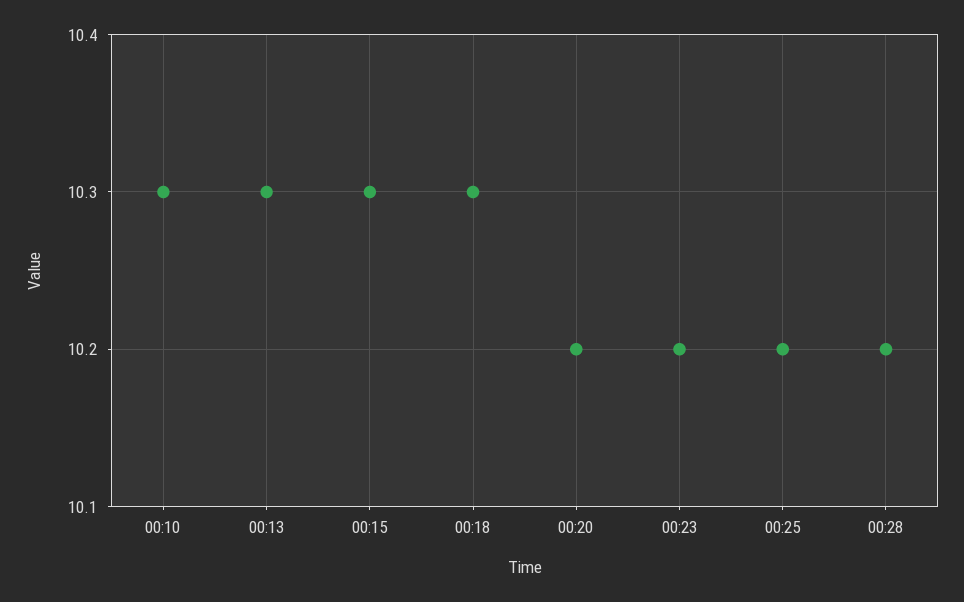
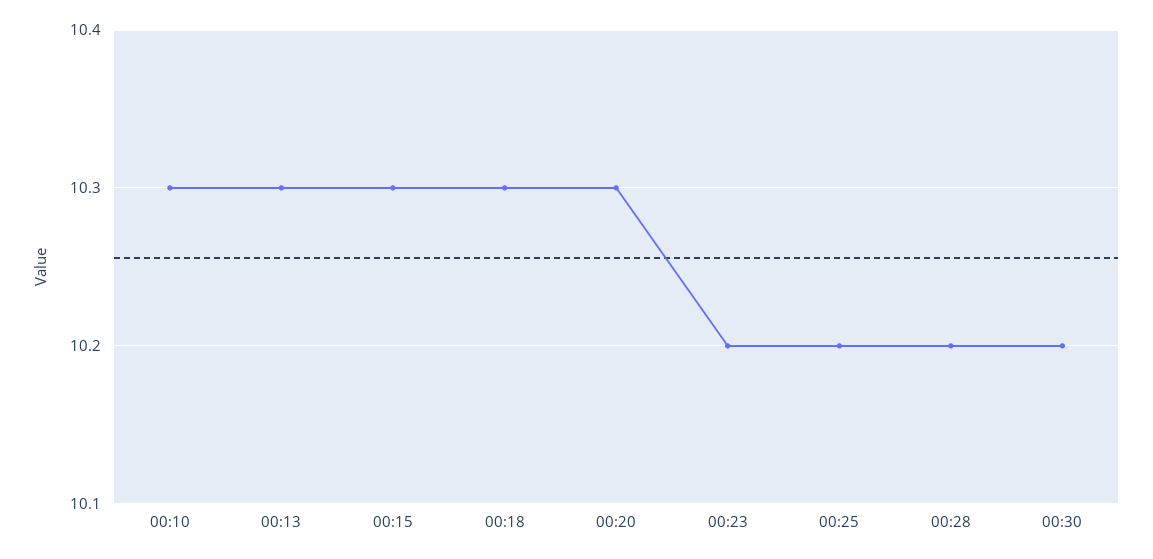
00:20: 10.2 -> 10.3
00:30: none -> 10.2

